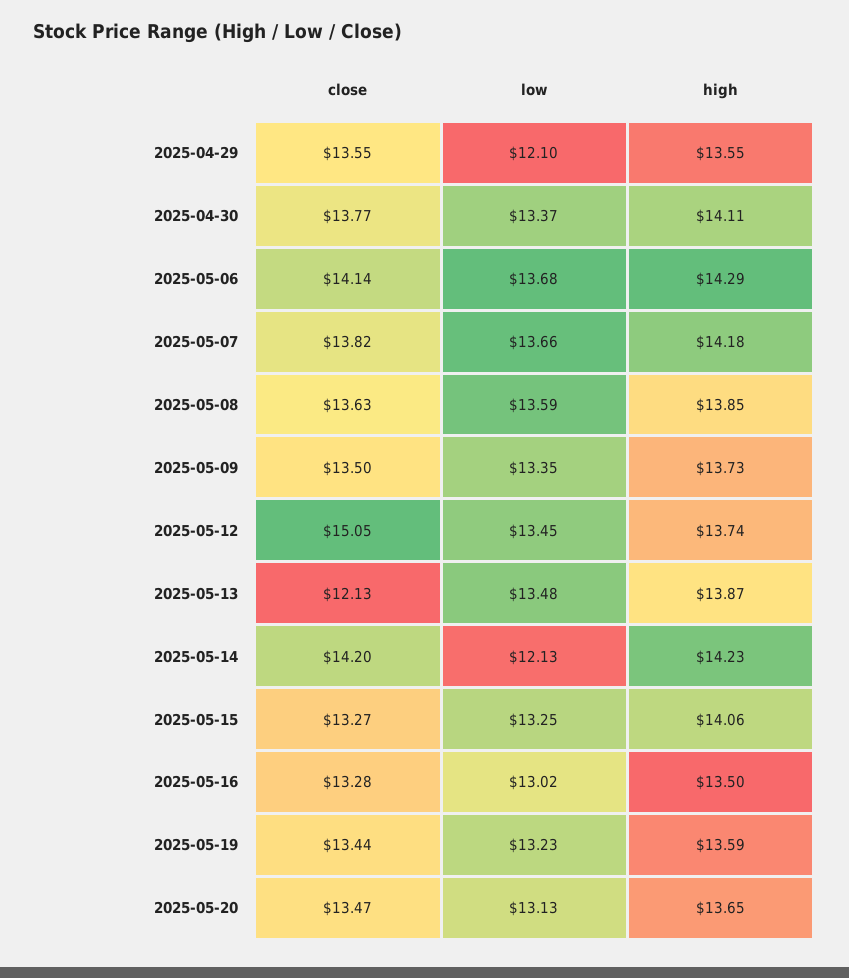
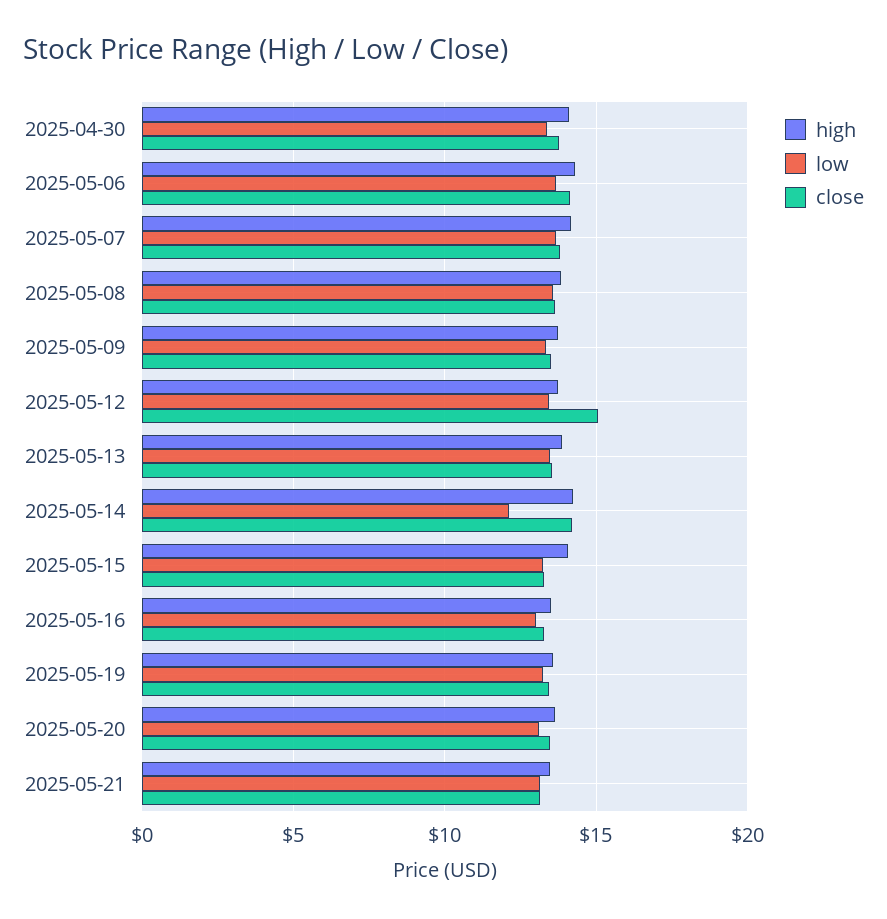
close, 2025-04-29: 13.55 -> none
low, 2025-04-29: 12.1 -> none
high, 2025-04-29: 13.55 -> none
close, 2025-05-13: 12.13 -> 13.5
high, 2025-05-21: none -> 13.5
low, 2025-05-21: none -> 13
close, 2025-05-21: none -> 13

